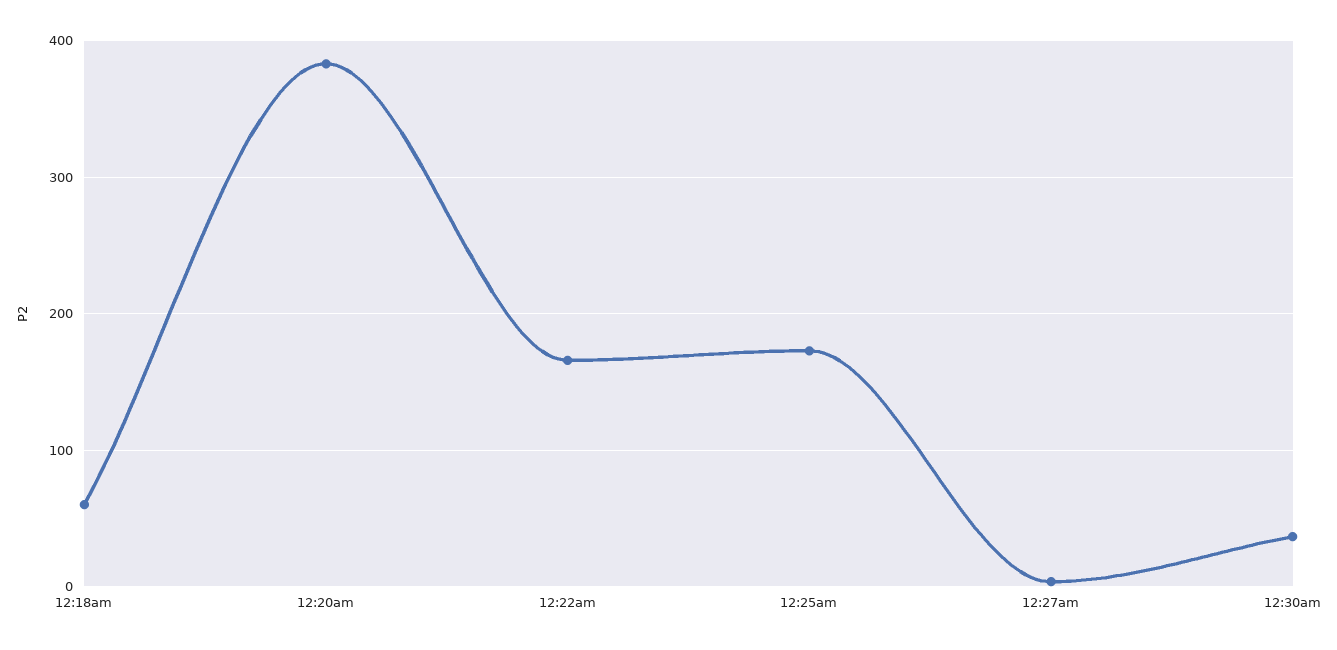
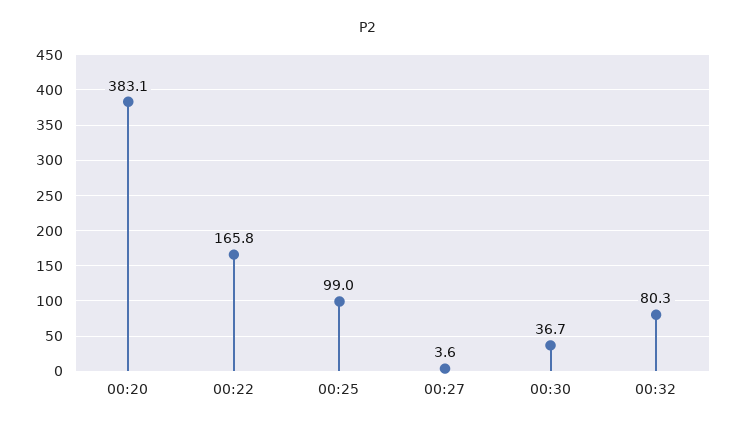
12:18am: 60 -> none
12:25am: 170 -> 99
00:32: none -> 80.3

